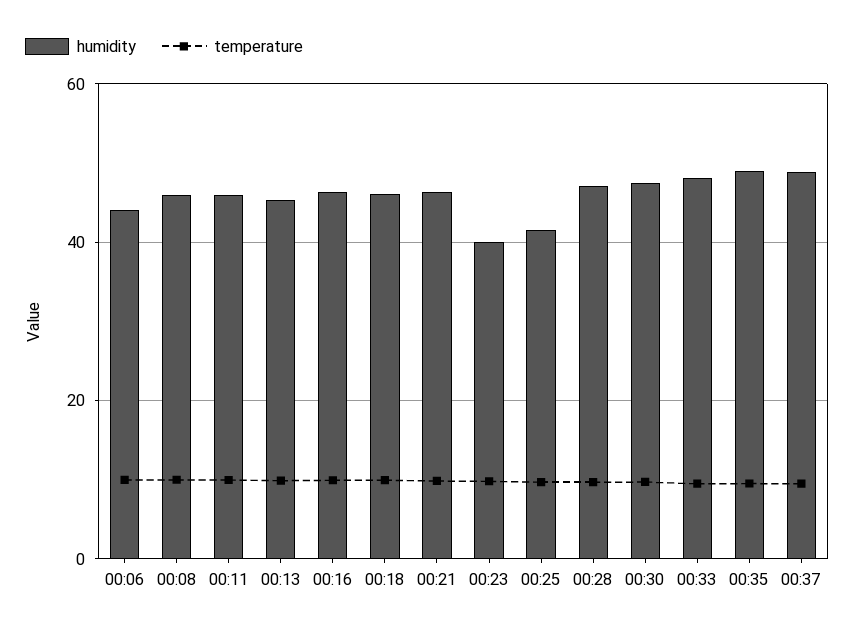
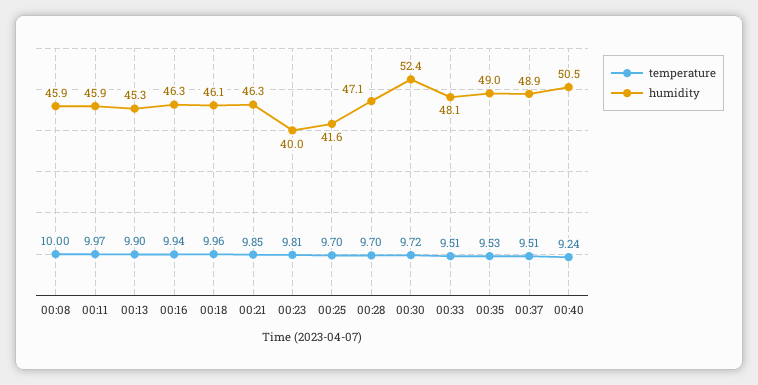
humidity, 00:06: 44 -> none
temperature, 00:06: 10 -> none
humidity, 00:30: 48 -> 52.4
temperature, 00:40: none -> 9.24
humidity, 00:40: none -> 50.5

